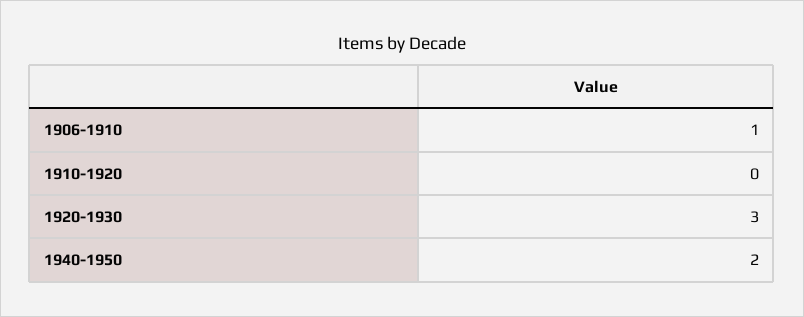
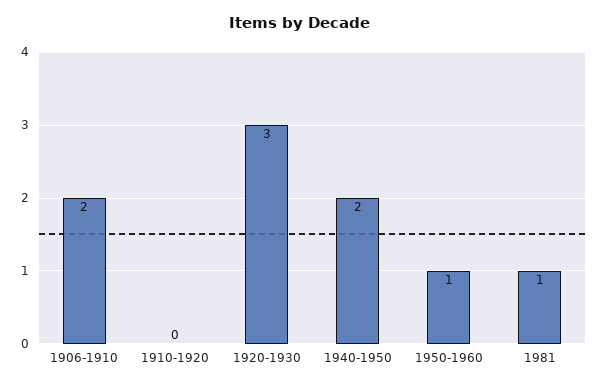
1906-1910: 1 -> 2
1950-1960: none -> 1
1981: none -> 1

